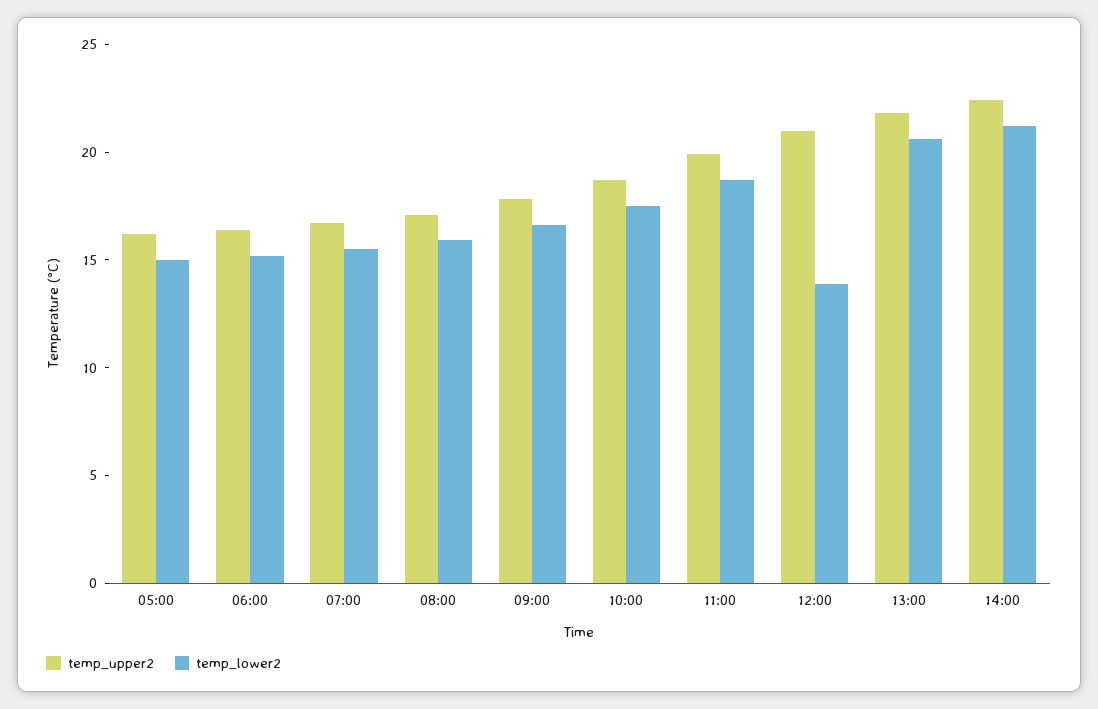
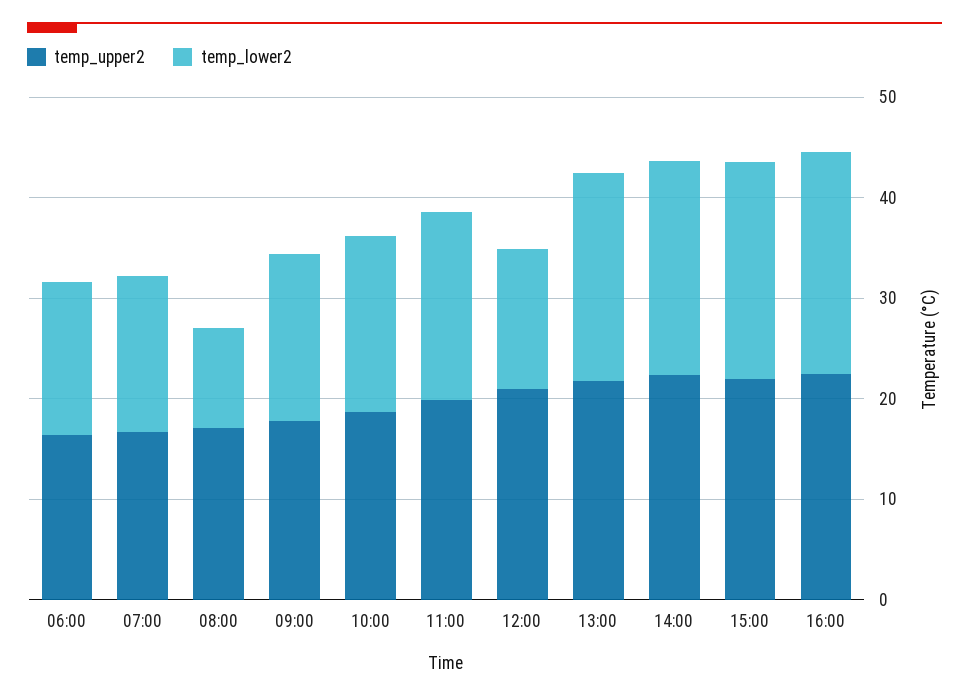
temp_upper2, 05:00: 16 -> none
temp_lower2, 05:00: 15 -> none
temp_lower2, 08:00: 16 -> 10
temp_upper2, 15:00: none -> 22
temp_lower2, 15:00: none -> 22
temp_upper2, 16:00: none -> 22
temp_lower2, 16:00: none -> 22

